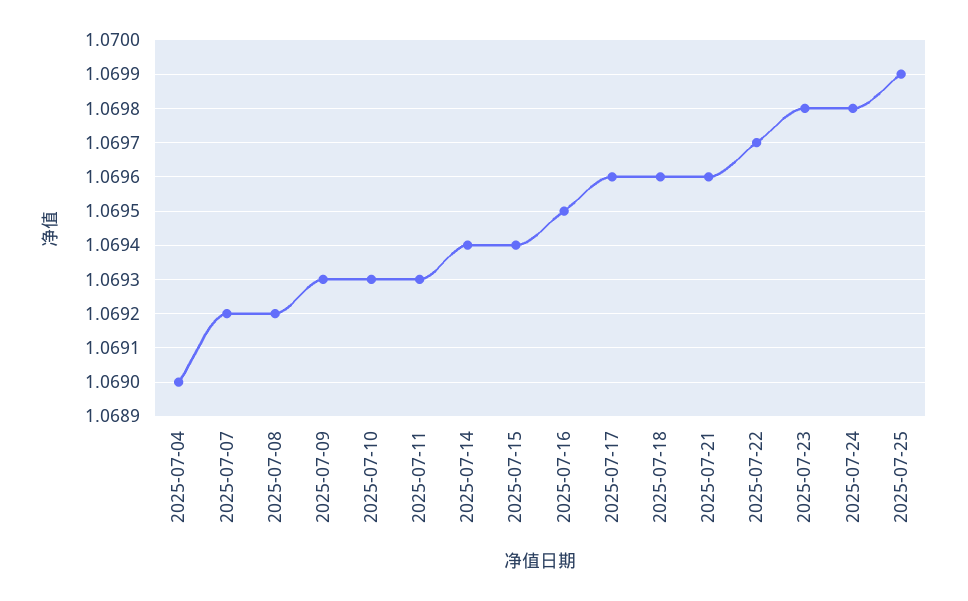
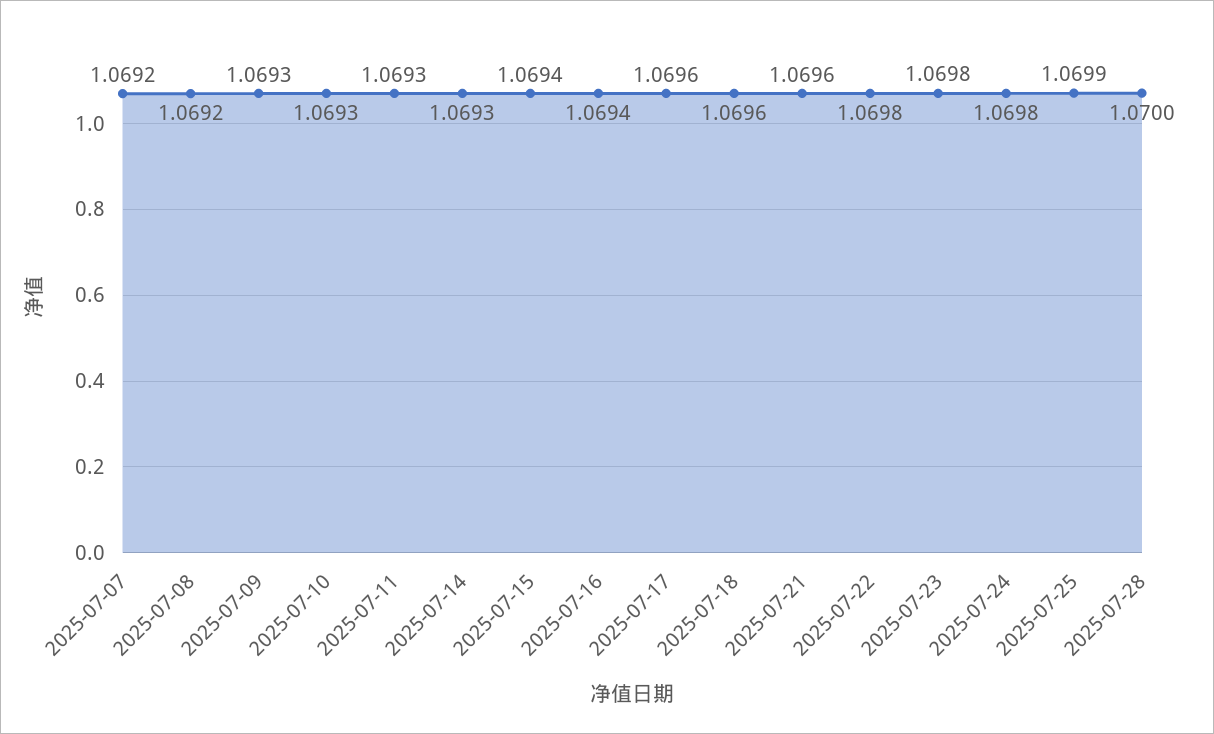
2025-07-04: 1.069 -> none
2025-07-14: 1.0694 -> 1.0693
2025-07-16: 1.0695 -> 1.0694
2025-07-22: 1.0697 -> 1.0698
2025-07-28: none -> 1.07

